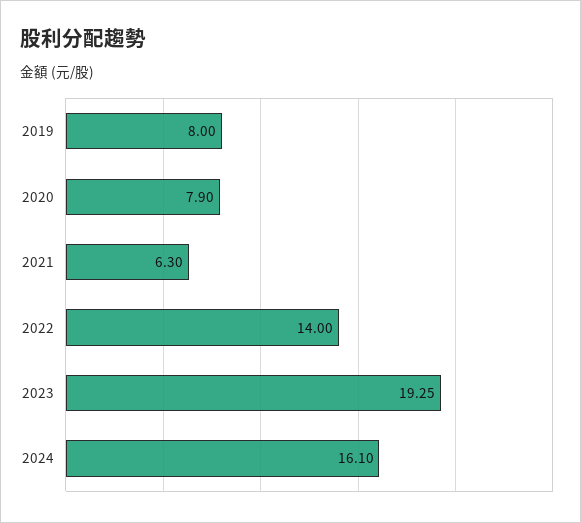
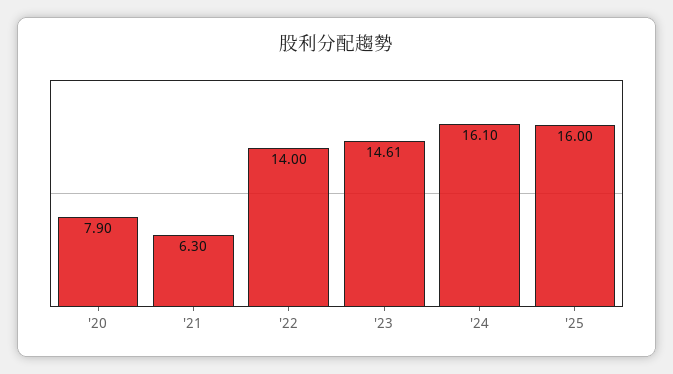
2019: 8 -> none
2023: 19.25 -> 14.61
'25: none -> 16

